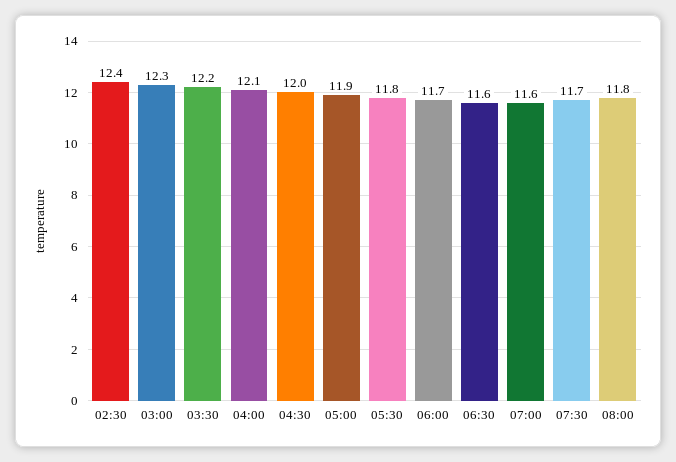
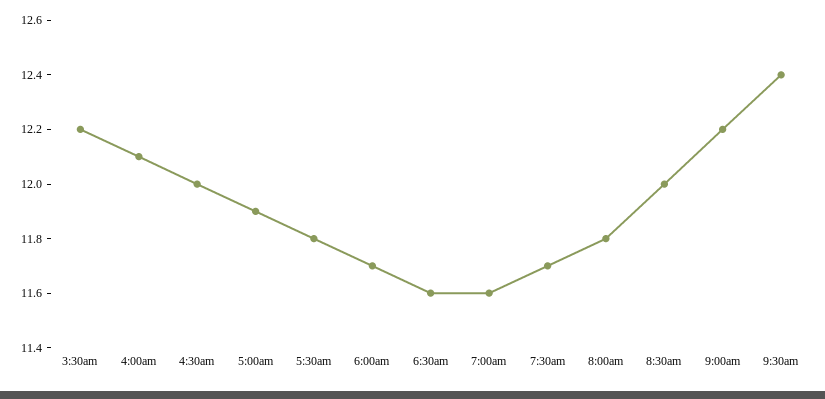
02:30: 12.4 -> none
03:00: 12.3 -> none
8:30am: none -> 12
9:00am: none -> 12.2
9:30am: none -> 12.4

